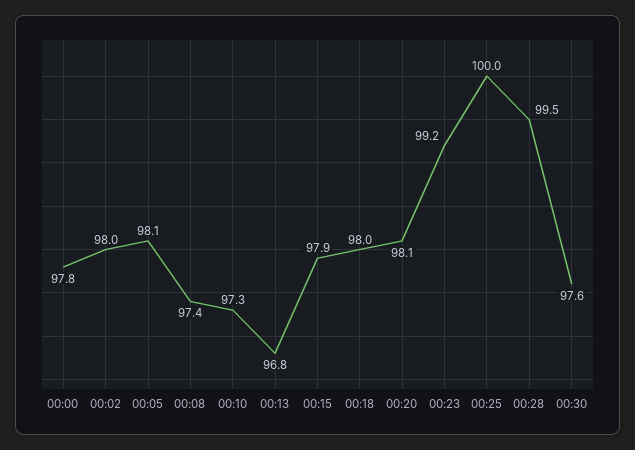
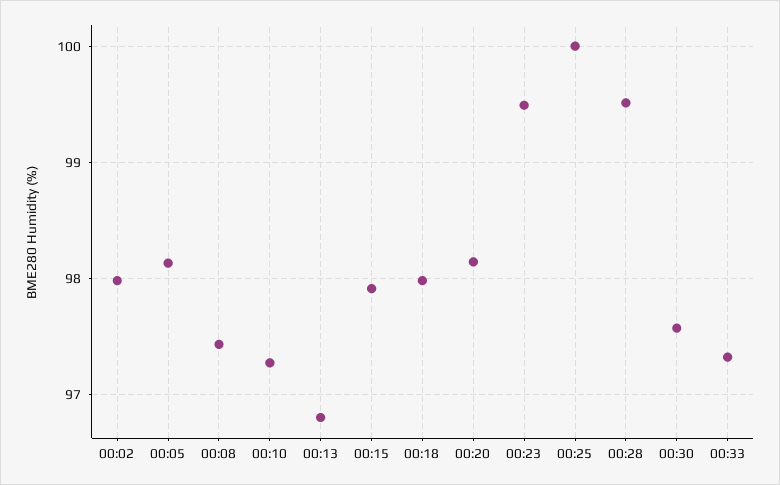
00:00: 97.8 -> none
00:23: 99.2 -> 99.5
00:33: none -> 97.3

